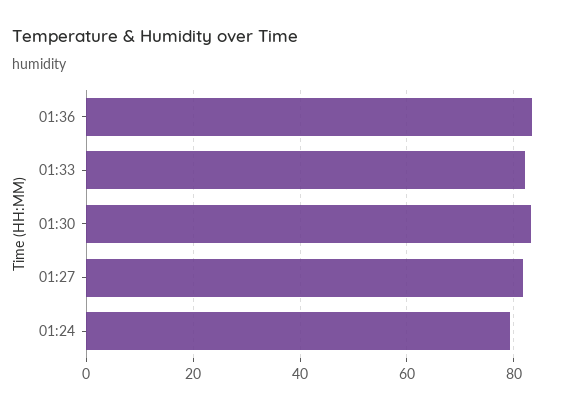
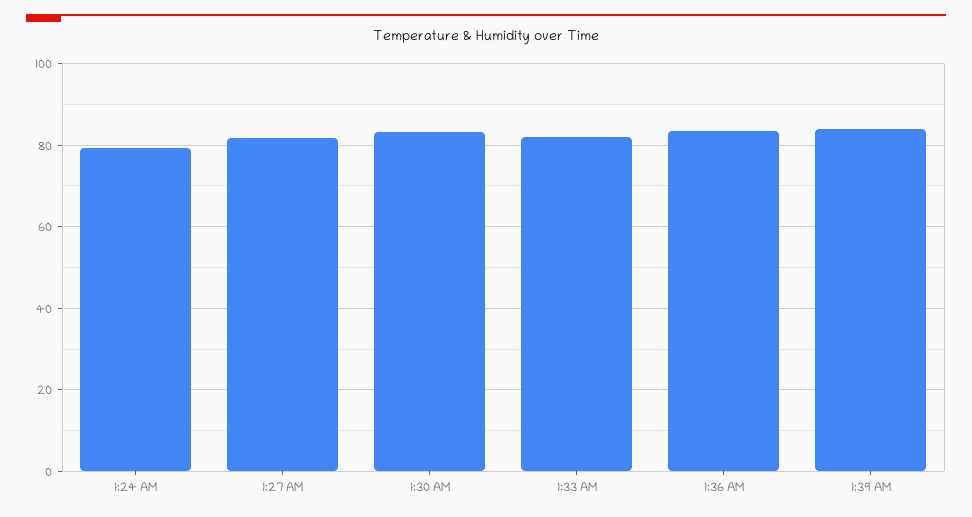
1:39 AM: none -> 84

